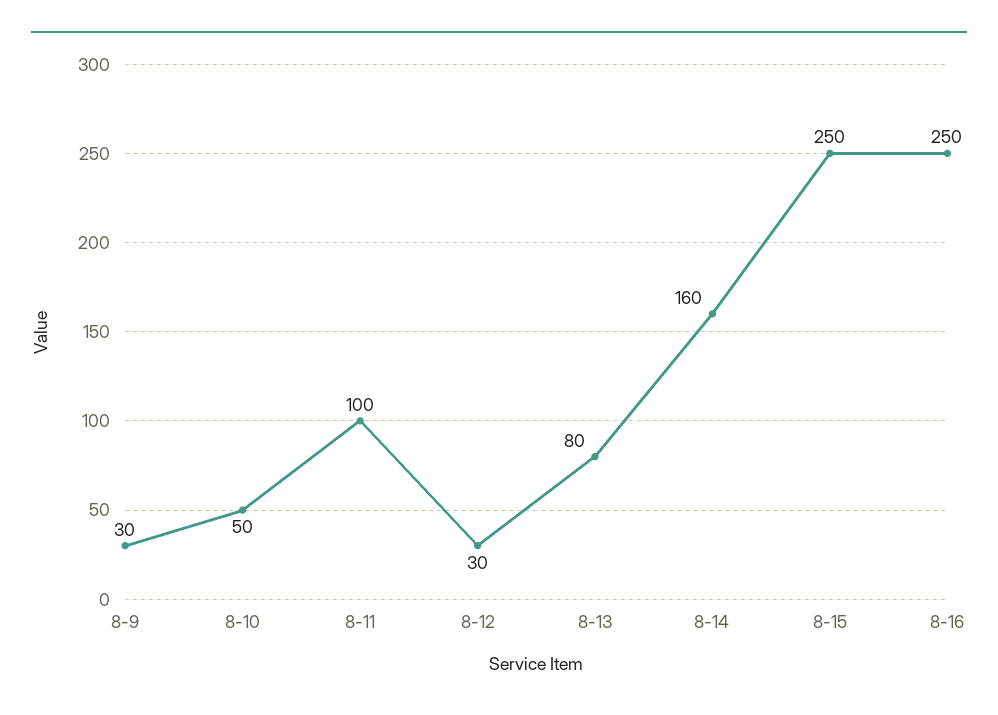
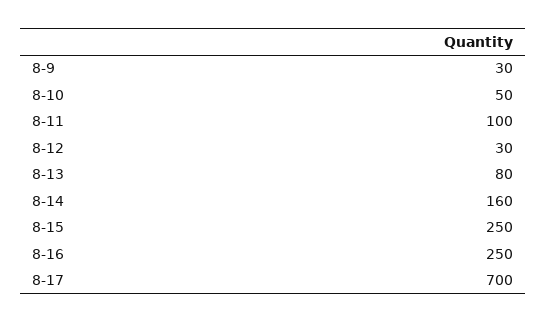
8-17: none -> 700

